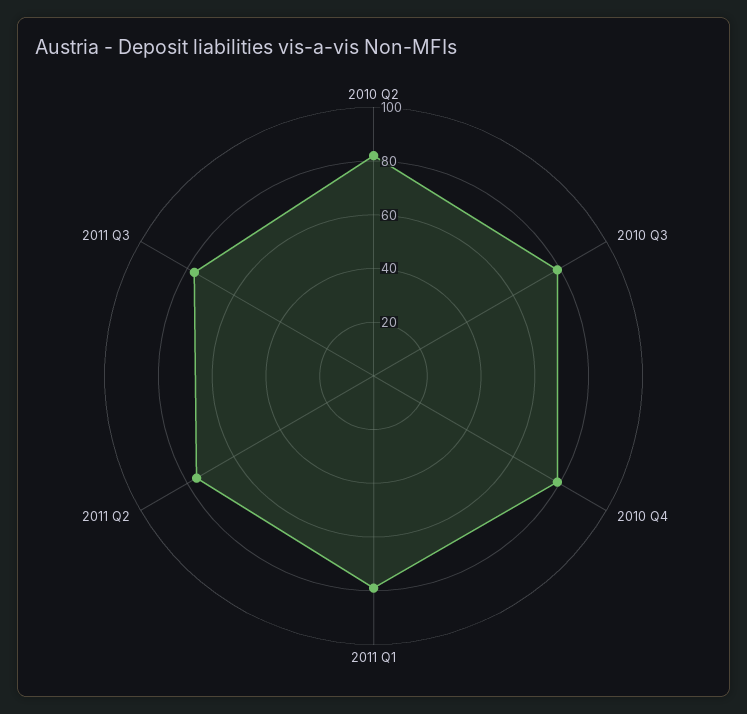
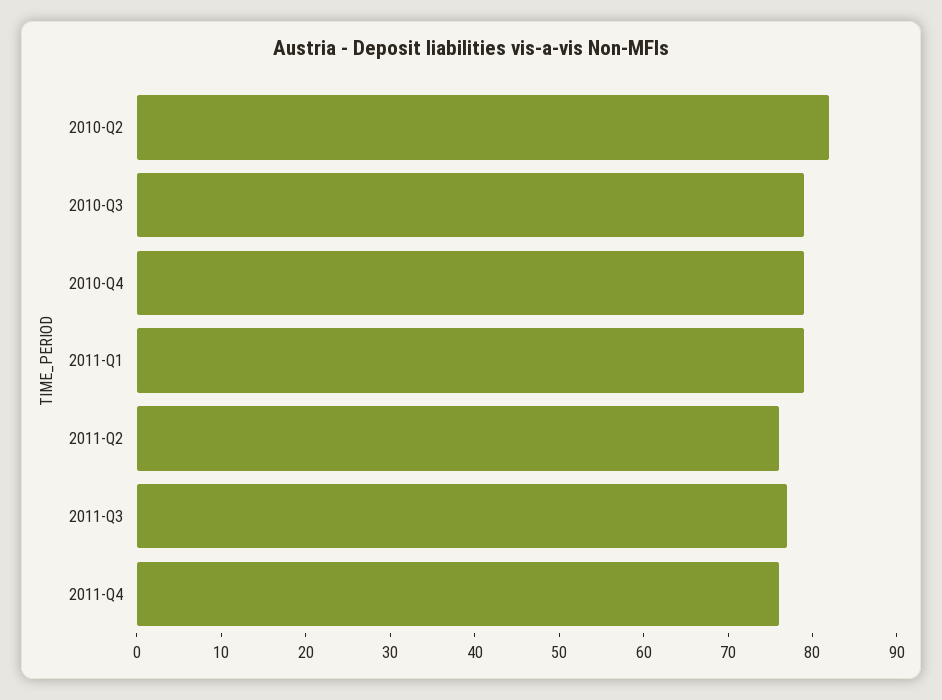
2011-Q4: none -> 76

